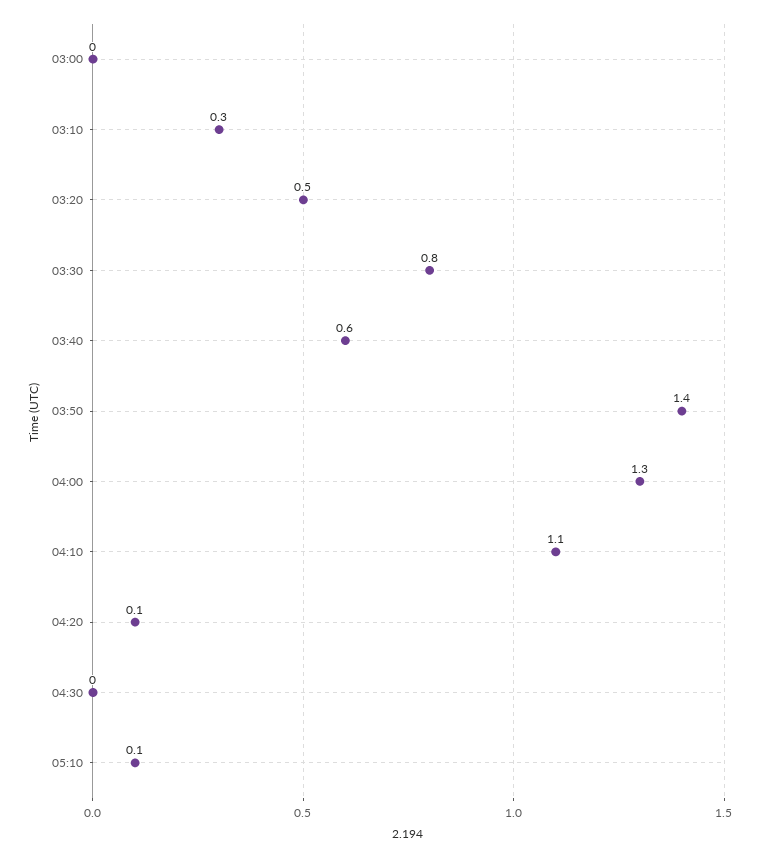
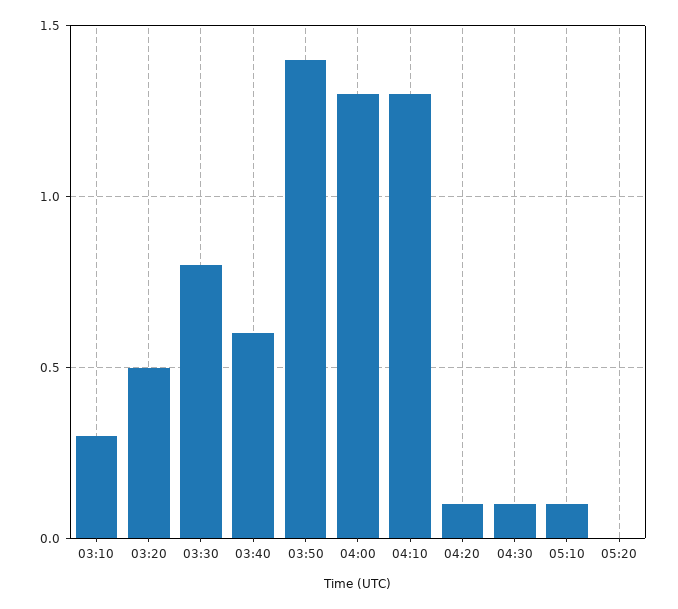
03:00: 0 -> none
04:10: 1.1 -> 1.3
04:30: 0 -> 0.1
05:20: none -> 0

